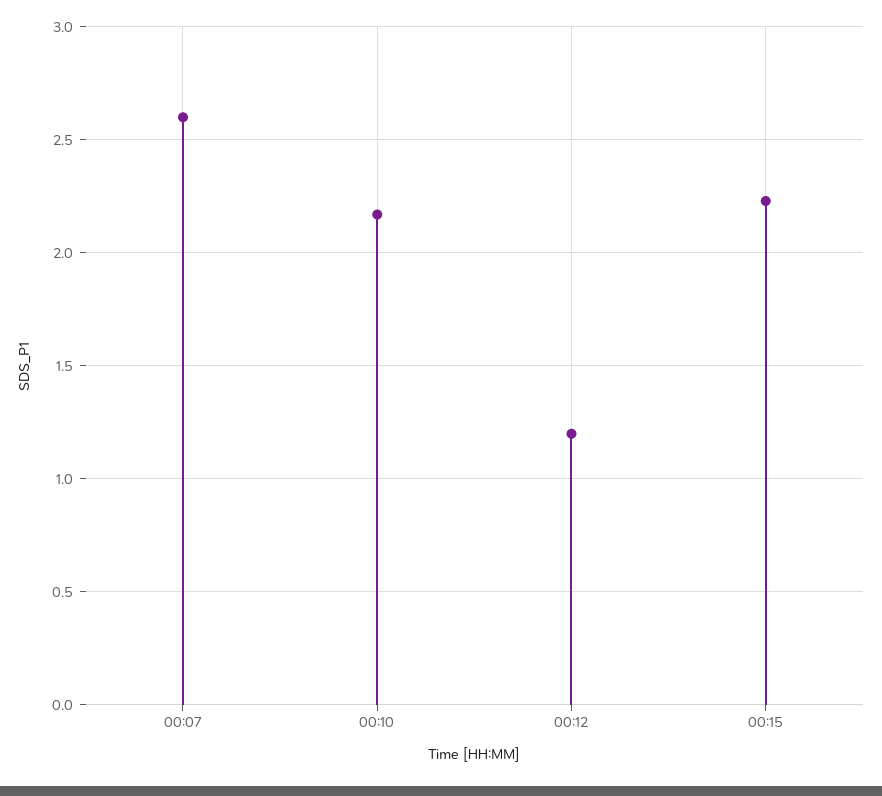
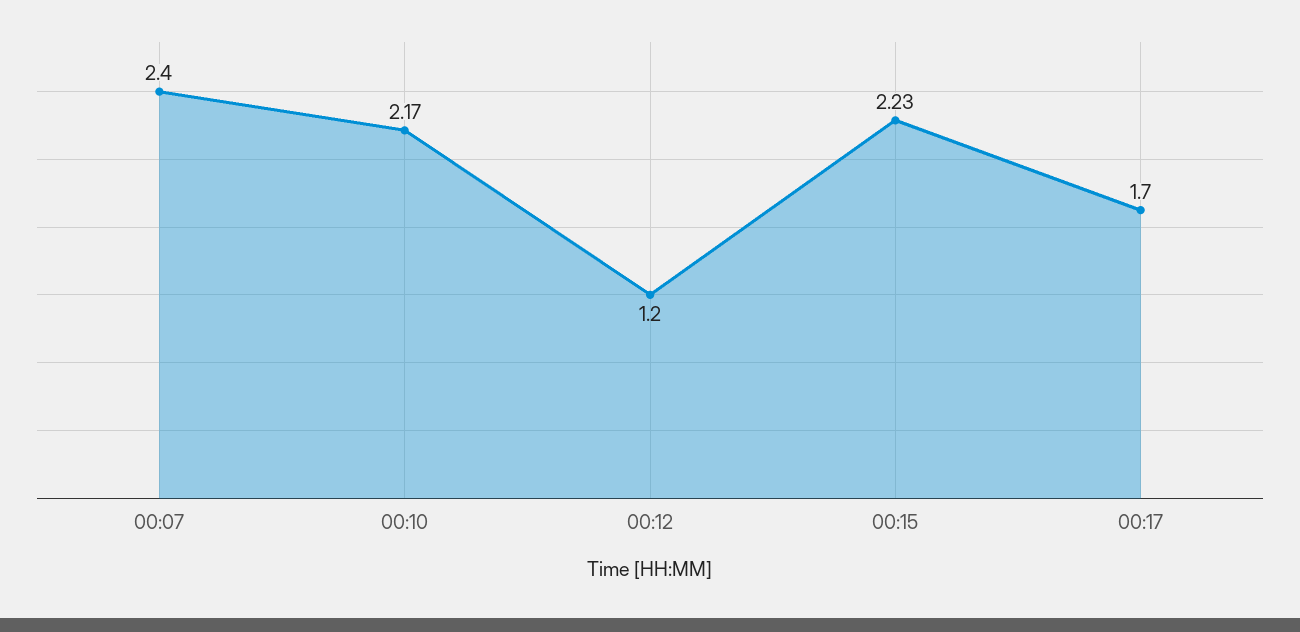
00:07: 2.6 -> 2.4
00:17: none -> 1.7

